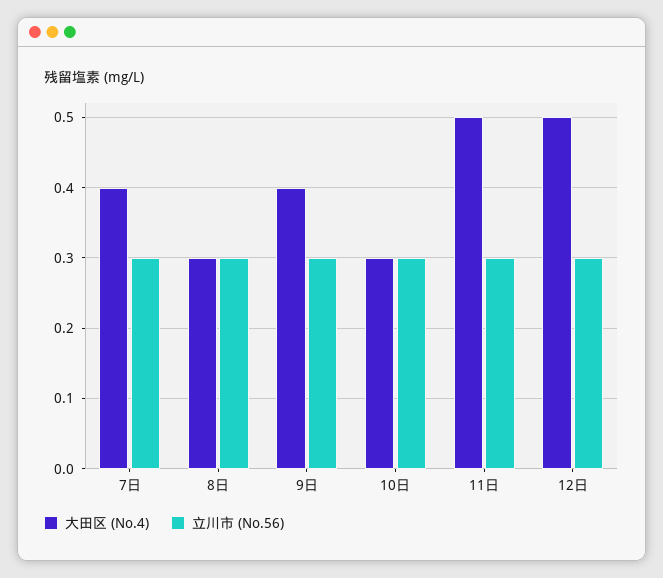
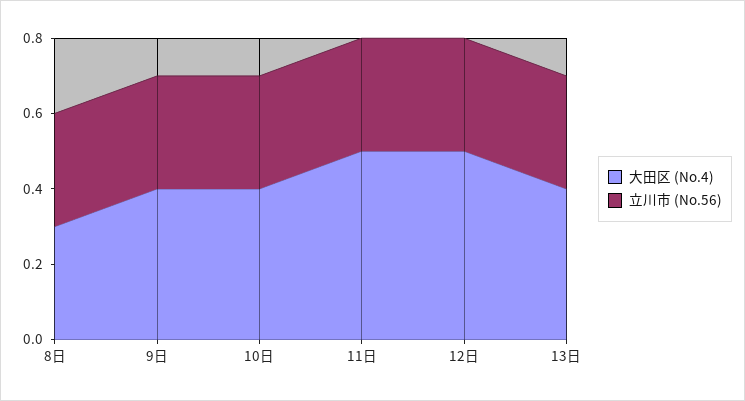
大田区 (No.4), 7日: 0.4 -> none
立川市 (No.56), 7日: 0.3 -> none
大田区 (No.4), 10日: 0.3 -> 0.4
大田区 (No.4), 13日: none -> 0.4
立川市 (No.56), 13日: none -> 0.3

